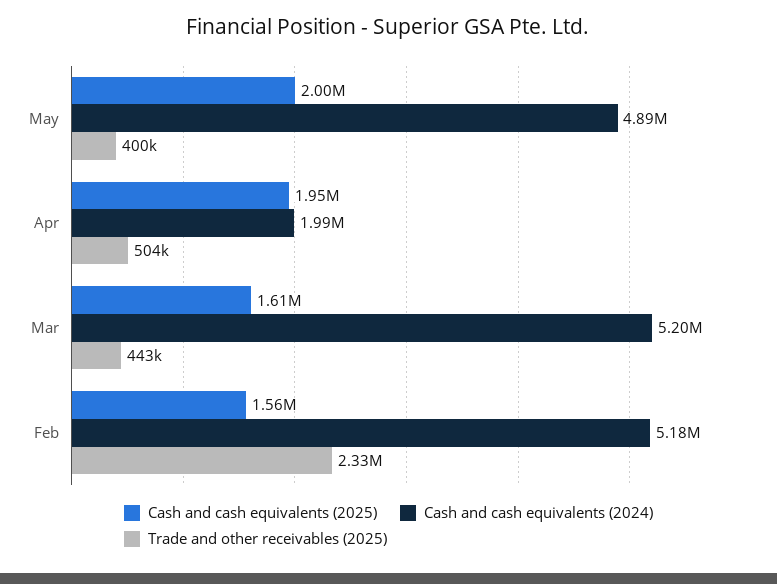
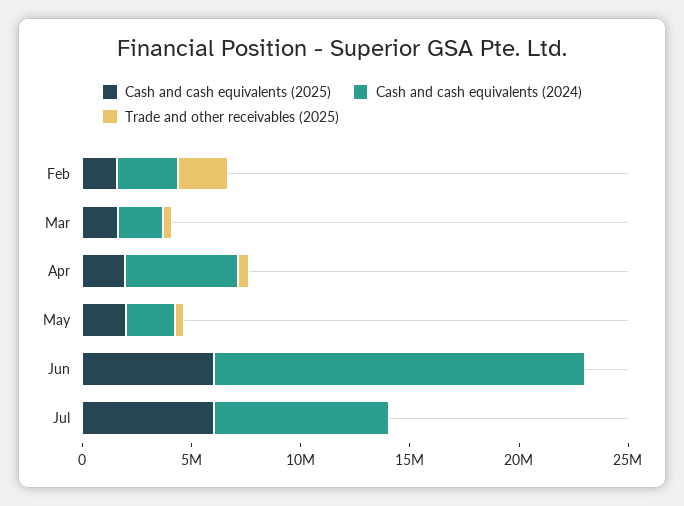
Cash and cash equivalents (2024), May: 4890000 -> 2000000
Cash and cash equivalents (2024), Apr: 1990000 -> 5000000
Cash and cash equivalents (2024), Mar: 5200000 -> 2000000
Cash and cash equivalents (2024), Feb: 5180000 -> 3000000
Cash and cash equivalents (2025), Jun: none -> 6000000
Cash and cash equivalents (2024), Jun: none -> 17000000
Trade and other receivables (2025), Jun: none -> 0
Cash and cash equivalents (2025), Jul: none -> 6000000
Cash and cash equivalents (2024), Jul: none -> 8000000
Trade and other receivables (2025), Jul: none -> 0

